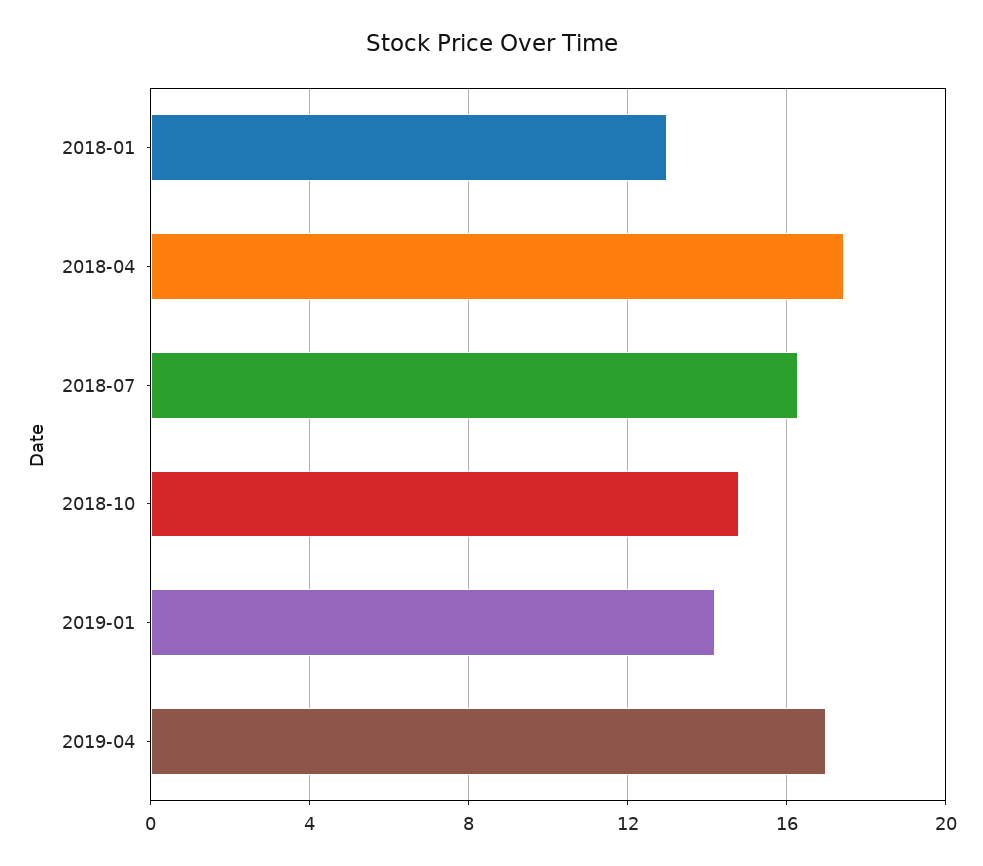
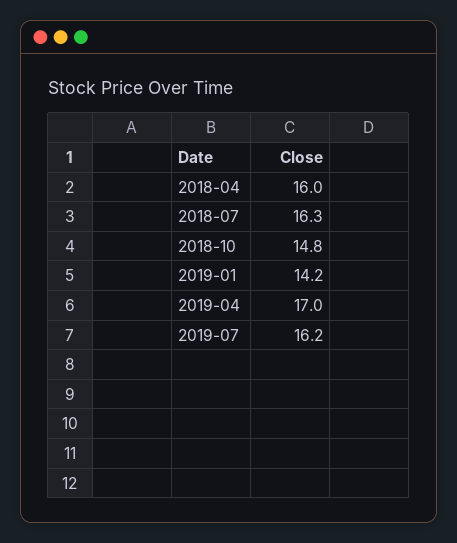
2018-01: 13 -> none
2018-04: 17.5 -> 16
2019-07: none -> 16.2

